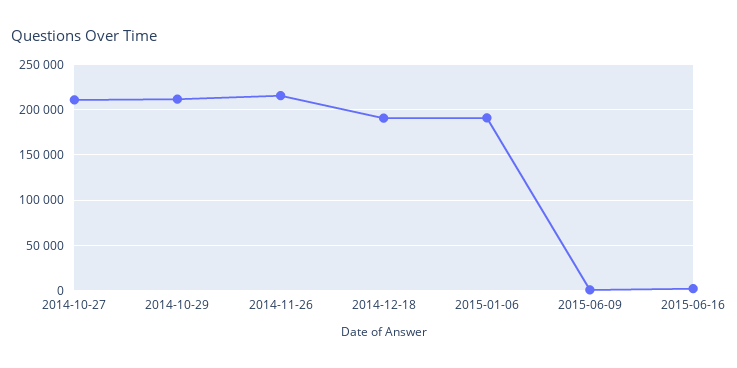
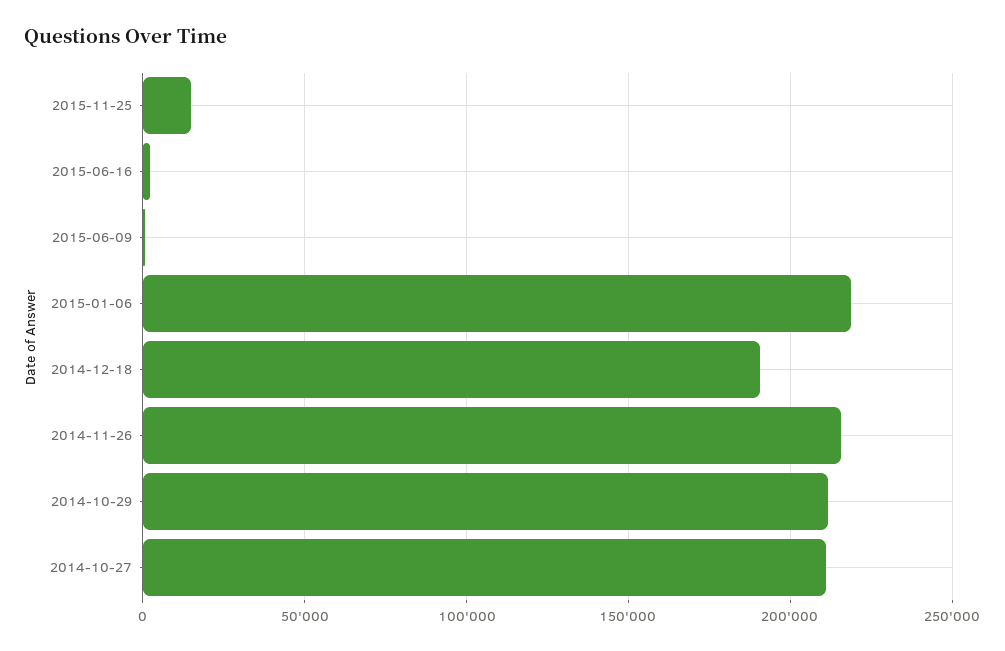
2015-01-06: 190000 -> 220000
2015-11-25: none -> 15000

